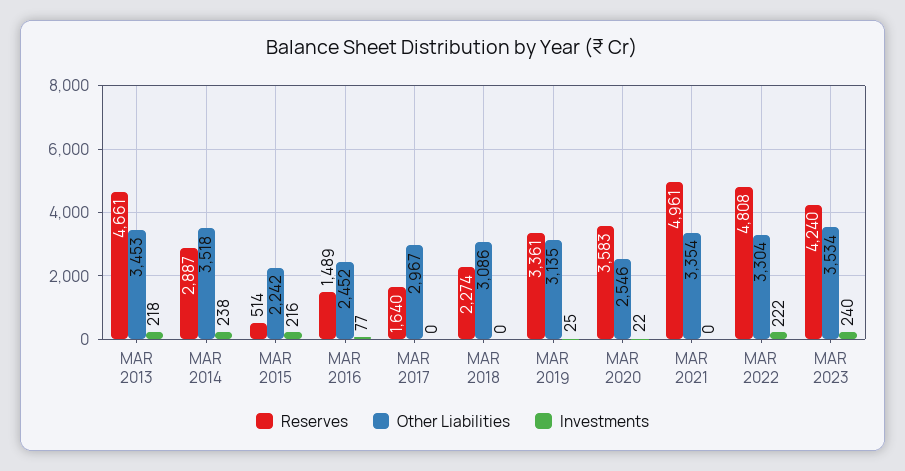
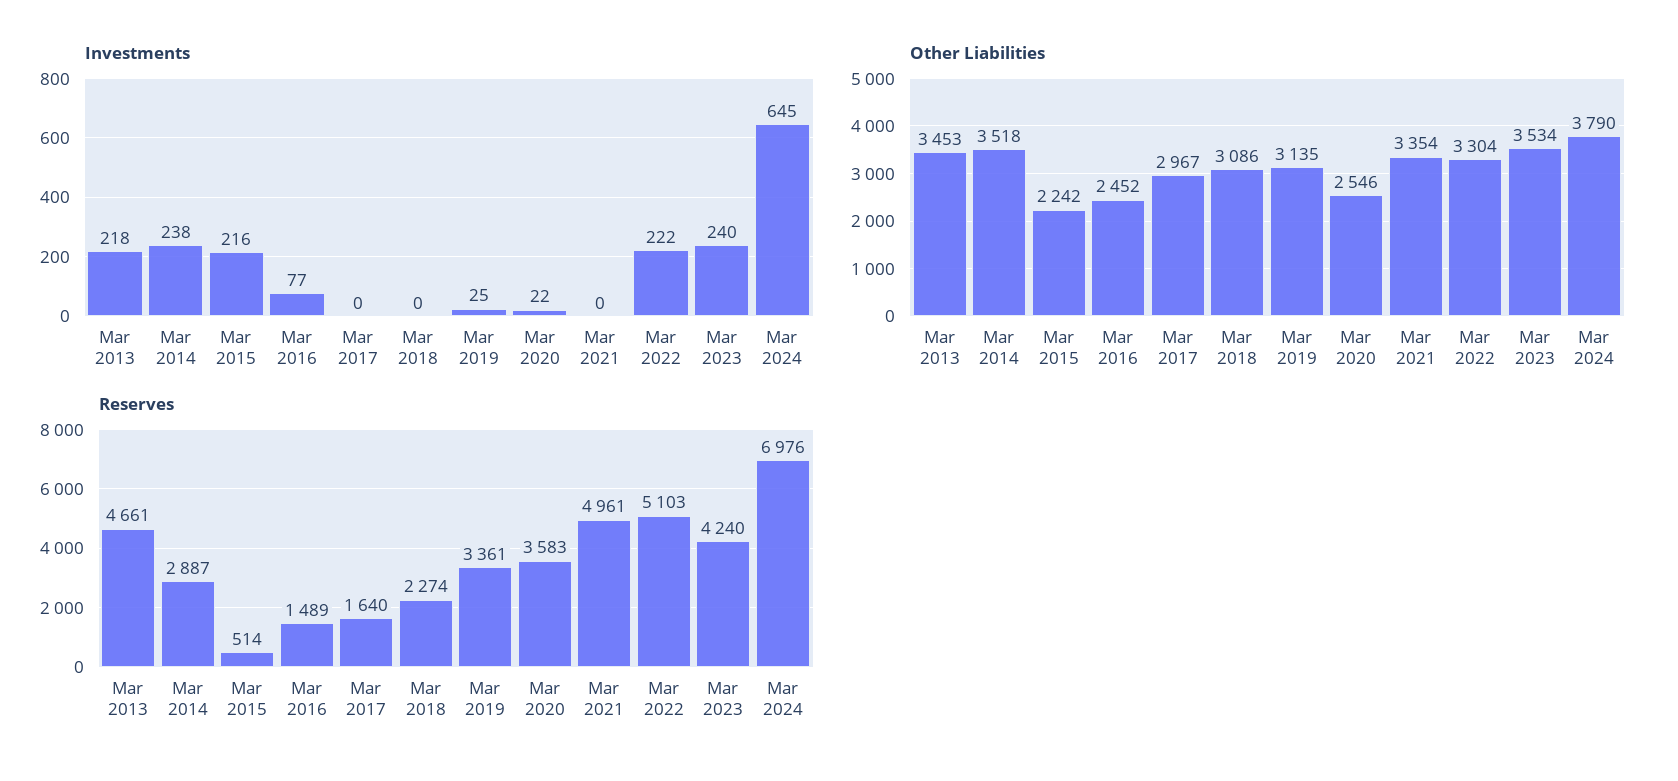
Reserves, MAR 2022: 4808 -> 5103
Investments, Mar 2024: none -> 645
Other Liabilities, Mar 2024: none -> 3790
Reserves, Mar 2024: none -> 6976

